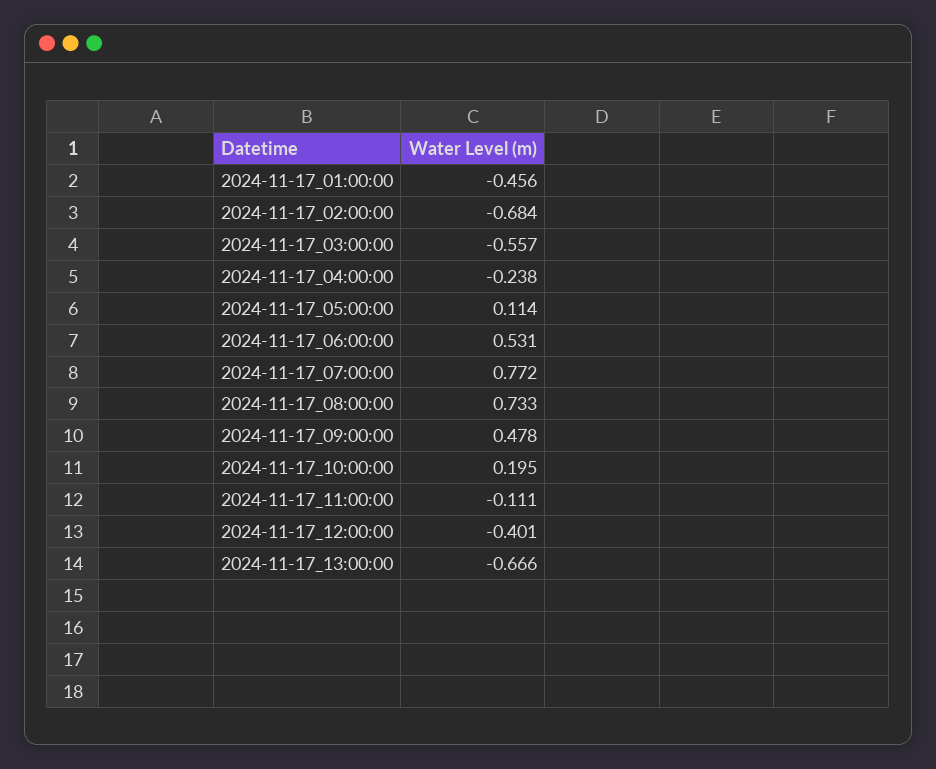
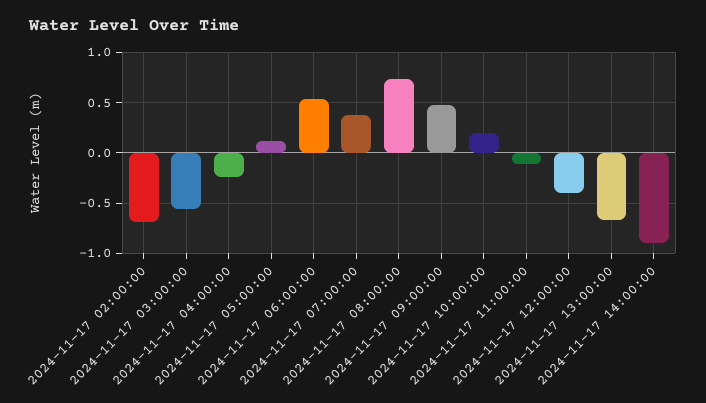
2024-11-17_01:00:00: -0.456 -> none
2024-11-17_07:00:00: 0.772 -> 0.4
2024-11-17 14:00:00: none -> -0.9

